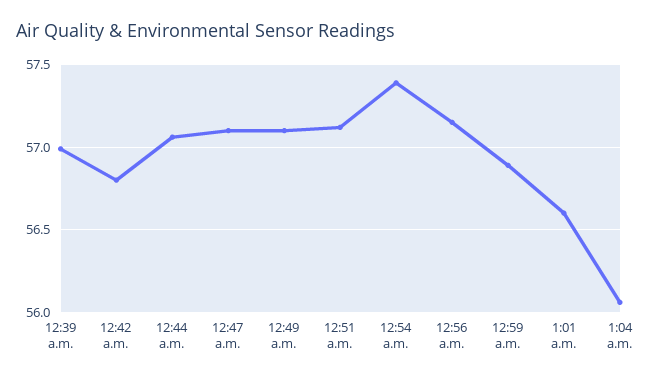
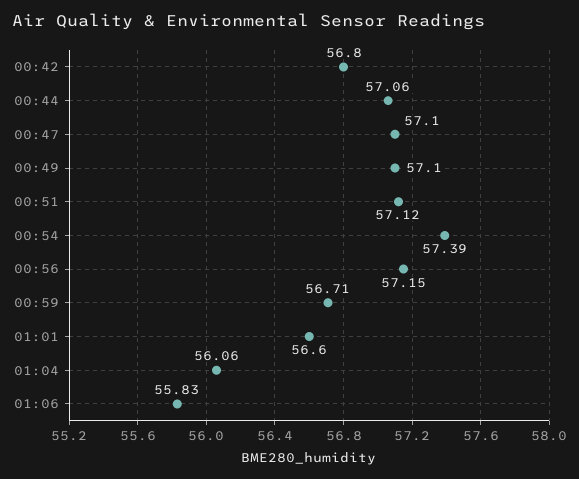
12:39 a.m.: 57 -> none
12:59 a.m.: 56.9 -> 56.71
01:06: none -> 55.83

